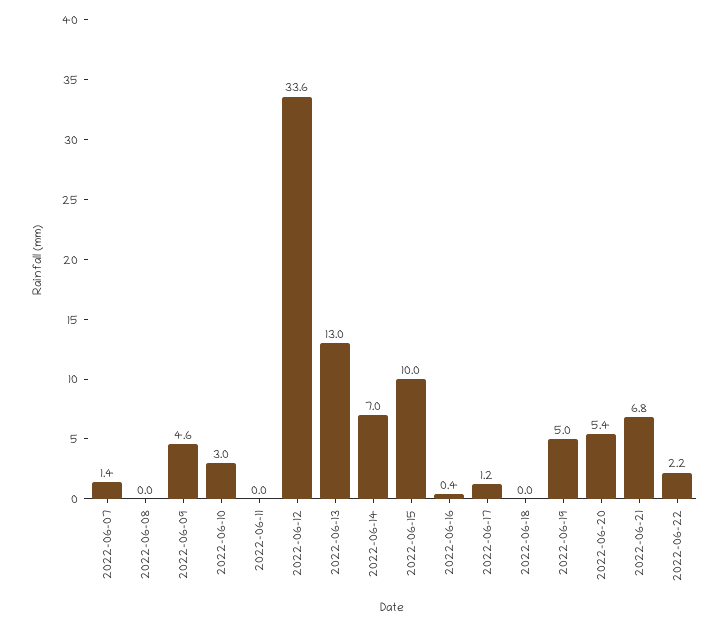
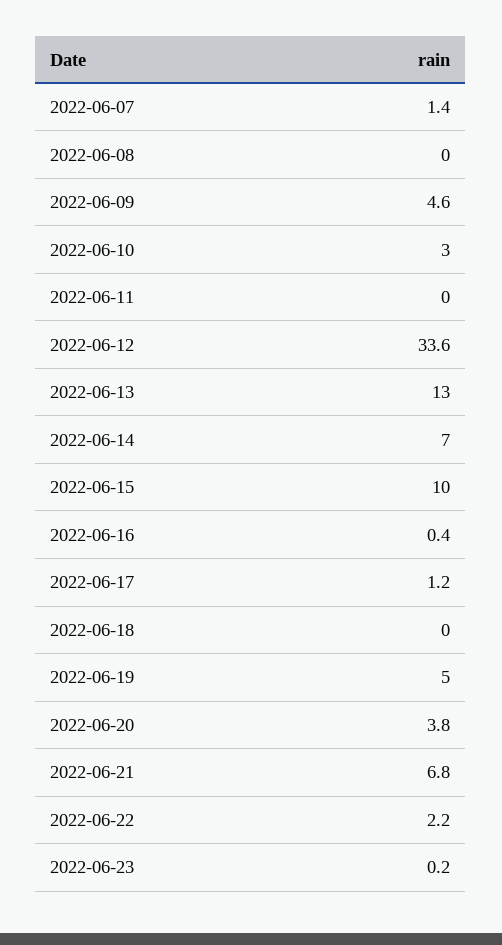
2022-06-20: 5.4 -> 3.8
2022-06-23: none -> 0.2

